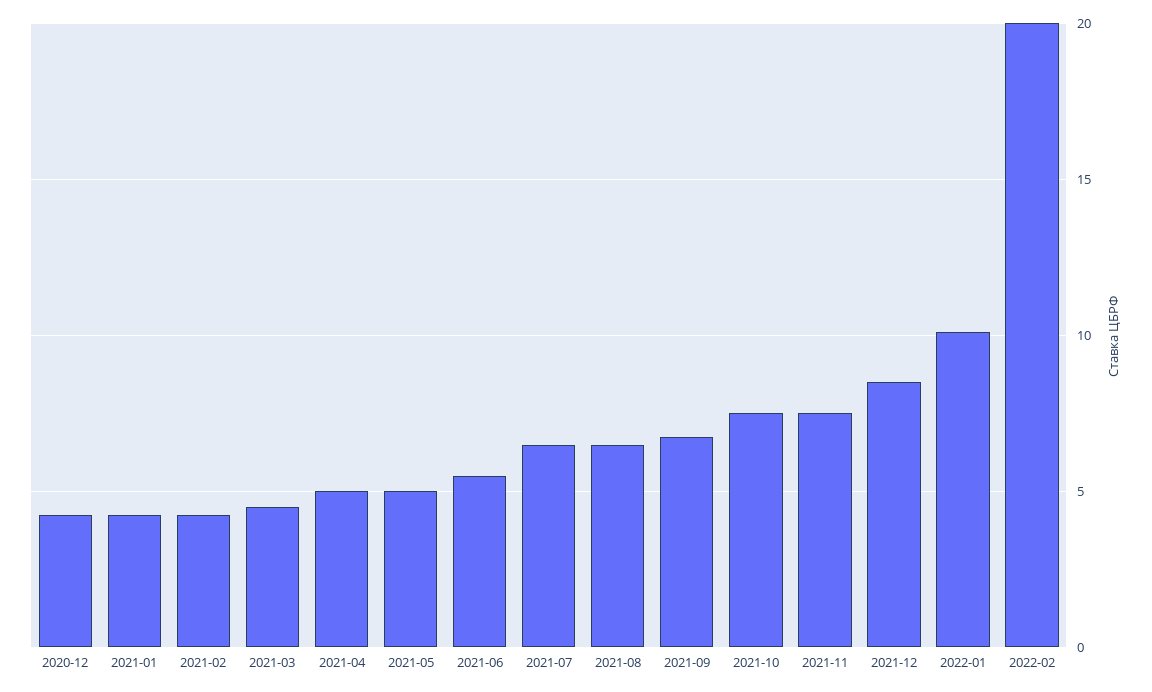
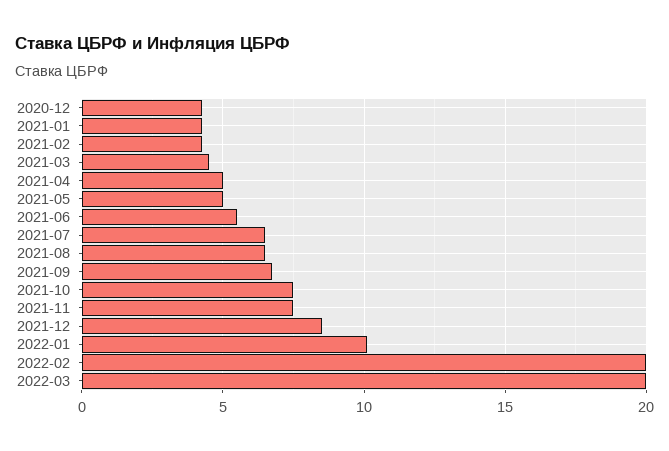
2022-03: none -> 20

